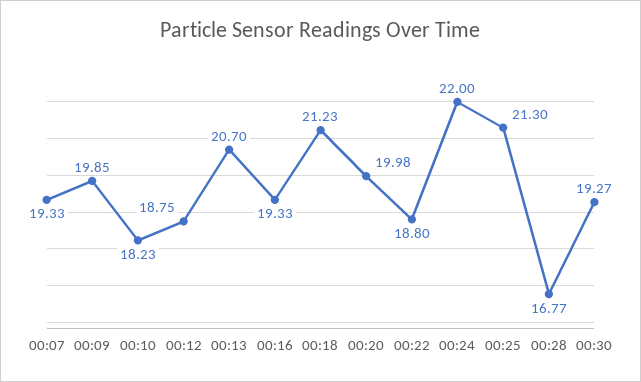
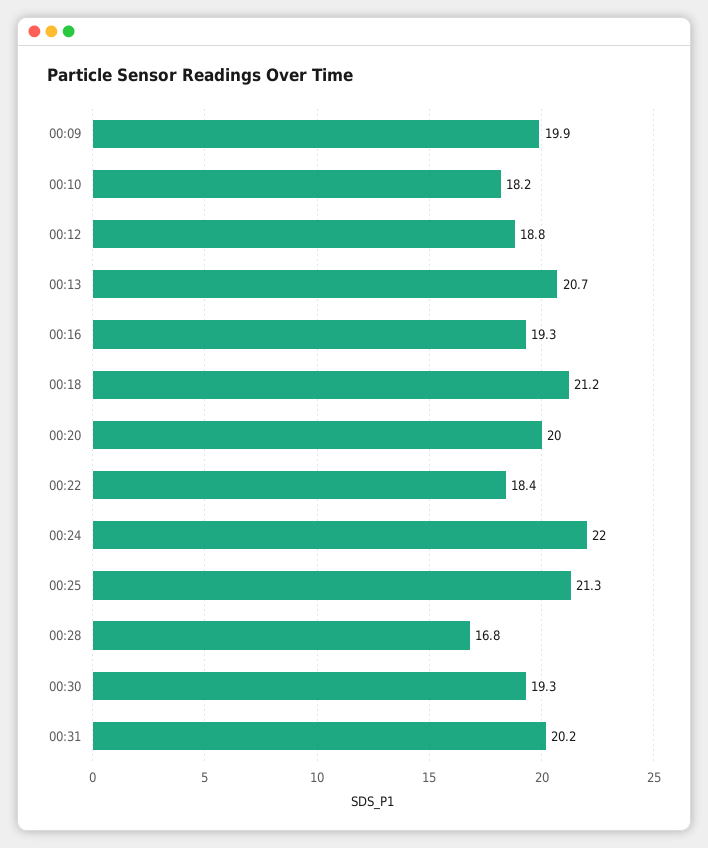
00:07: 19.33 -> none
00:22: 18.8 -> 18.4
00:31: none -> 20.2

